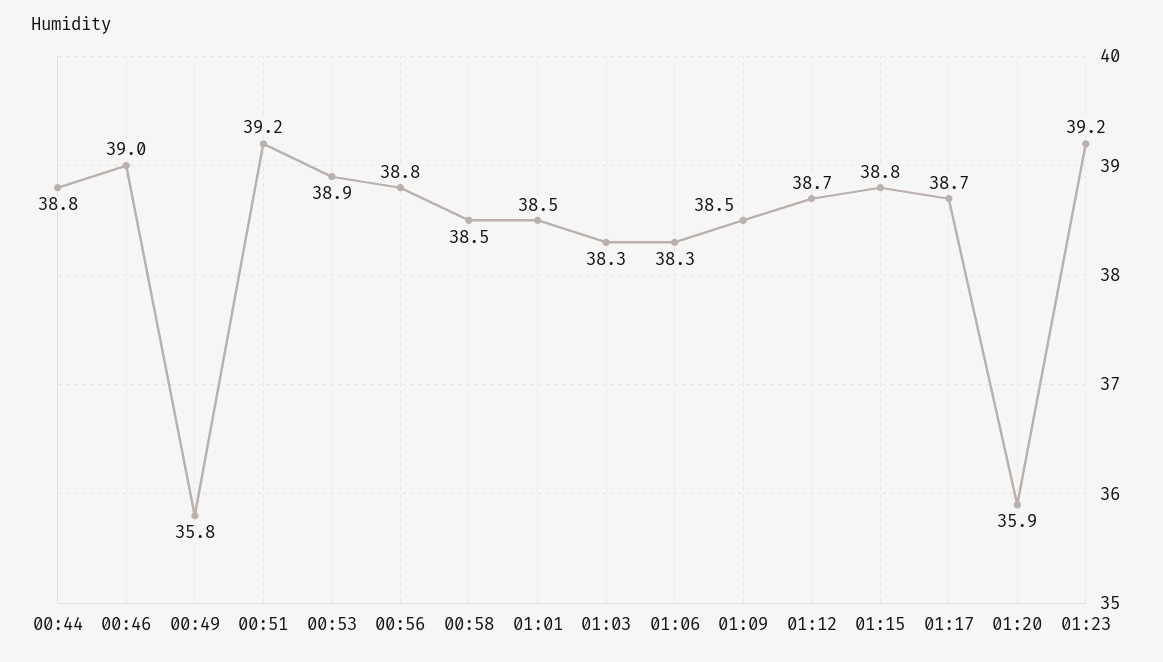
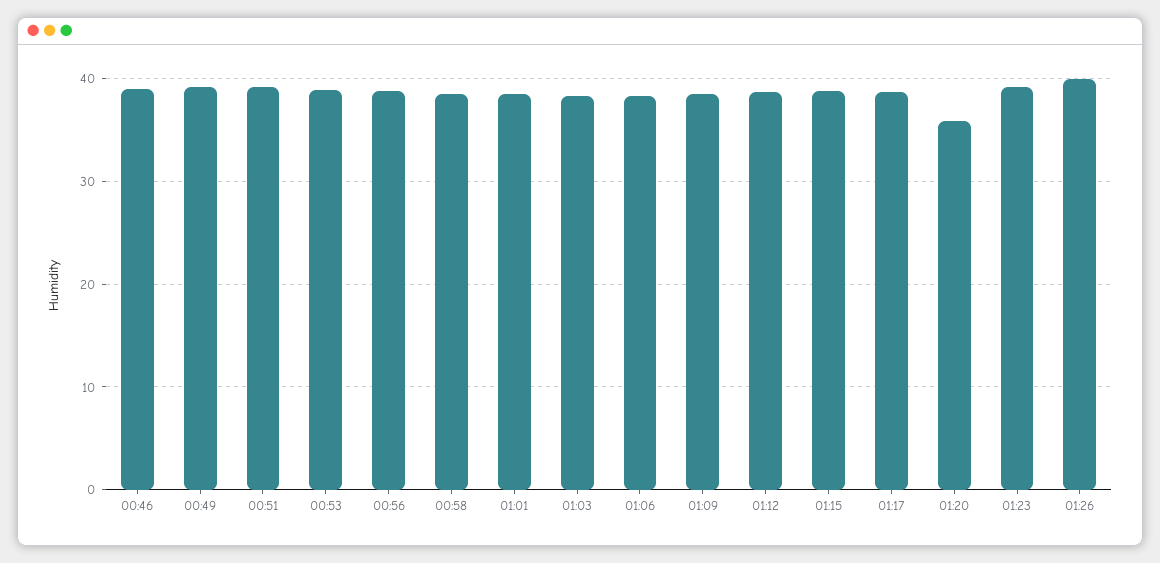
00:44: 38.8 -> none
00:49: 35.8 -> 39
01:26: none -> 40

